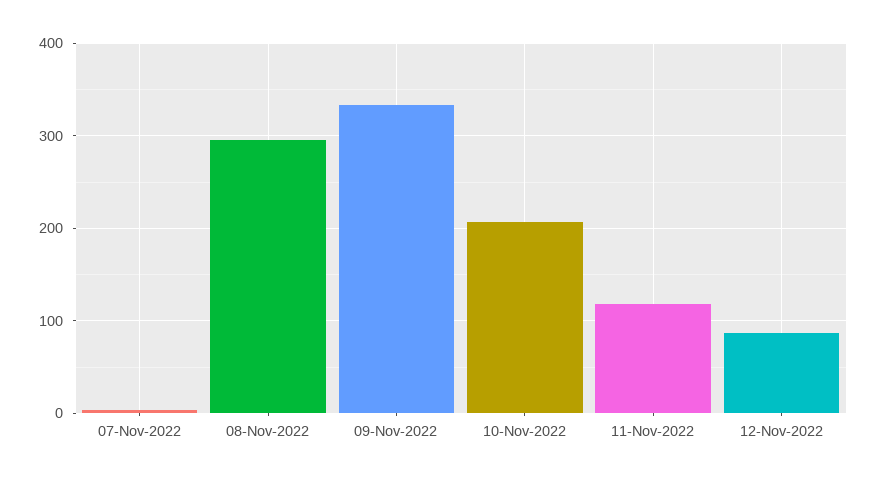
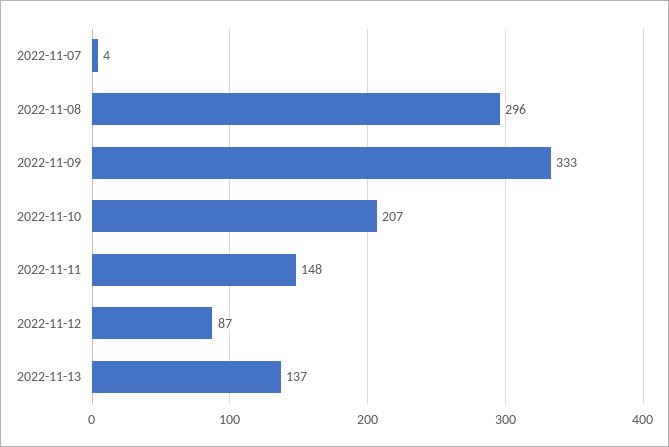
11-Nov-2022: 120 -> 148
2022-11-13: none -> 137

